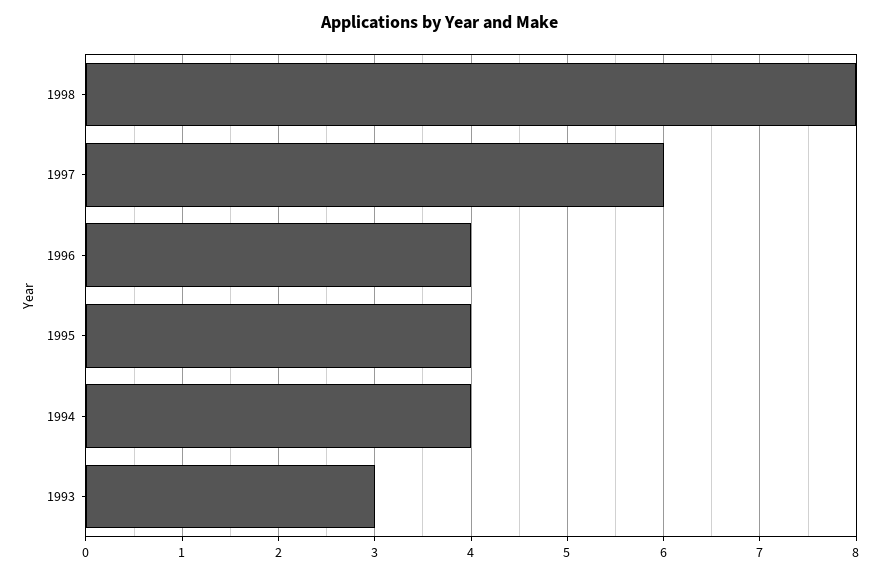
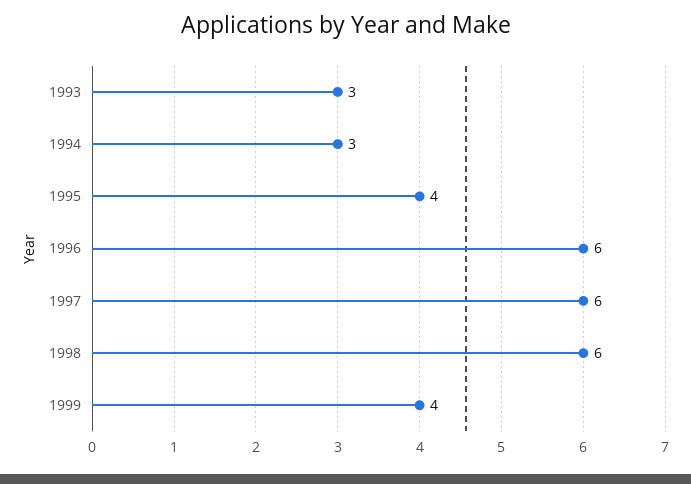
1998: 8 -> 6
1996: 4 -> 6
1994: 4 -> 3
1999: none -> 4

